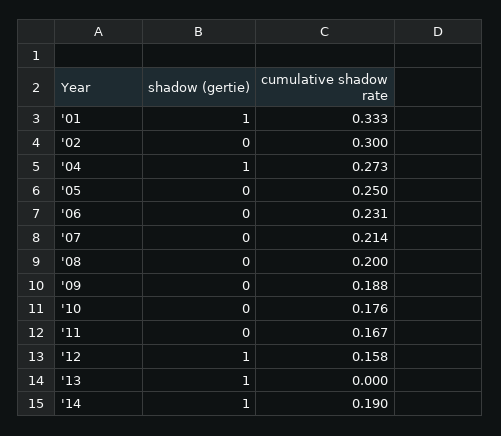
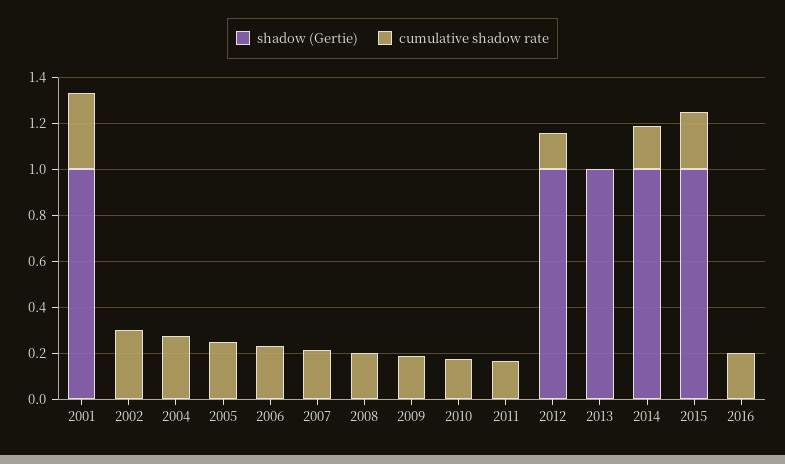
shadow (gertie), '04: 1 -> 0
shadow (gertie), 2015: none -> 1
cumulative shadow rate, 2015: none -> 0.25
shadow (gertie), 2016: none -> 0
cumulative shadow rate, 2016: none -> 0.2

